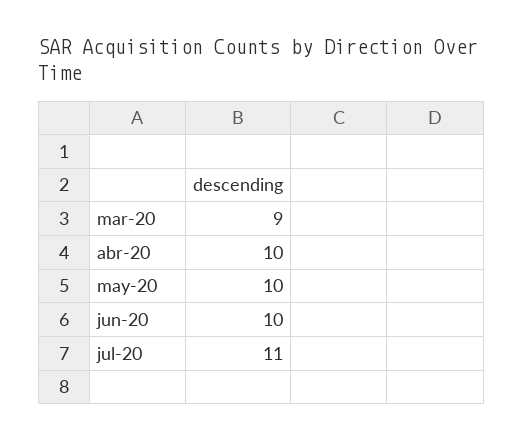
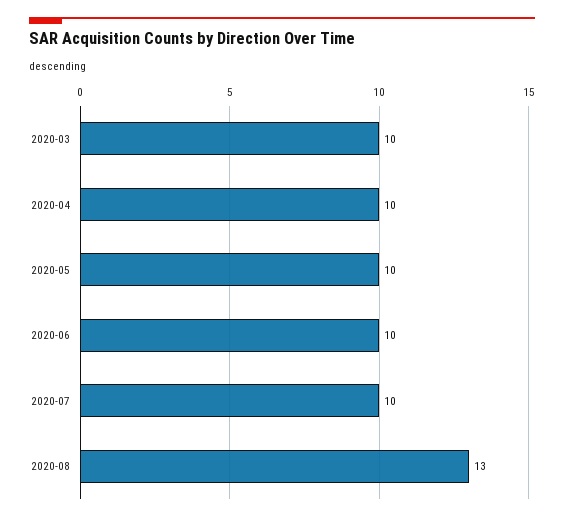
mar-20: 9 -> 10
jul-20: 11 -> 10
2020-08: none -> 13

